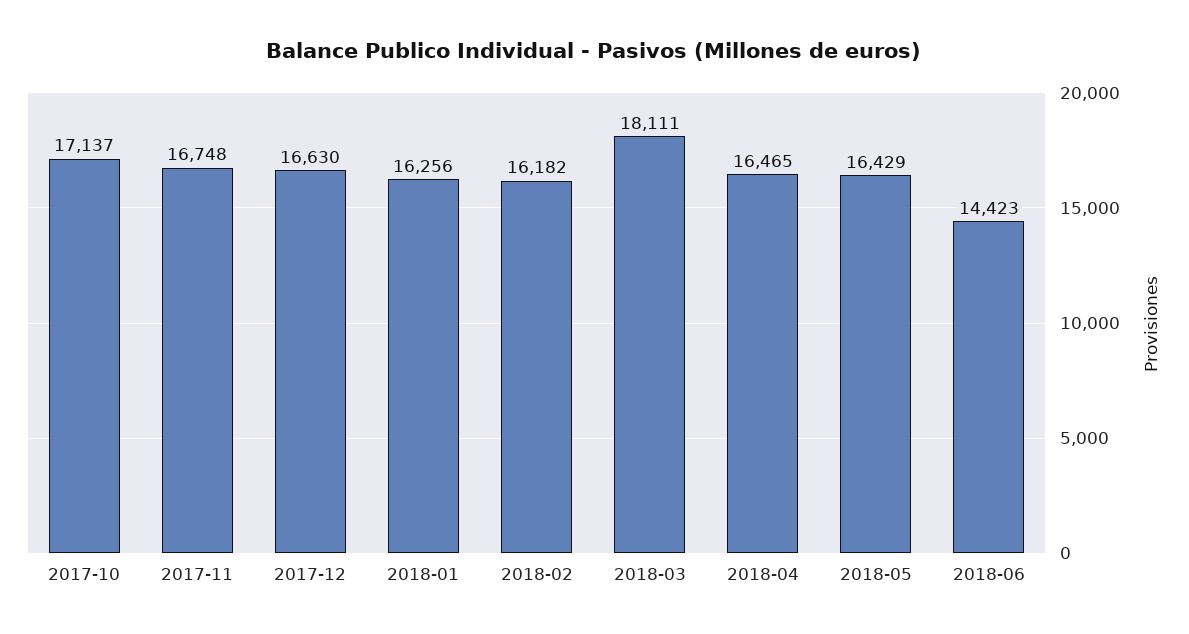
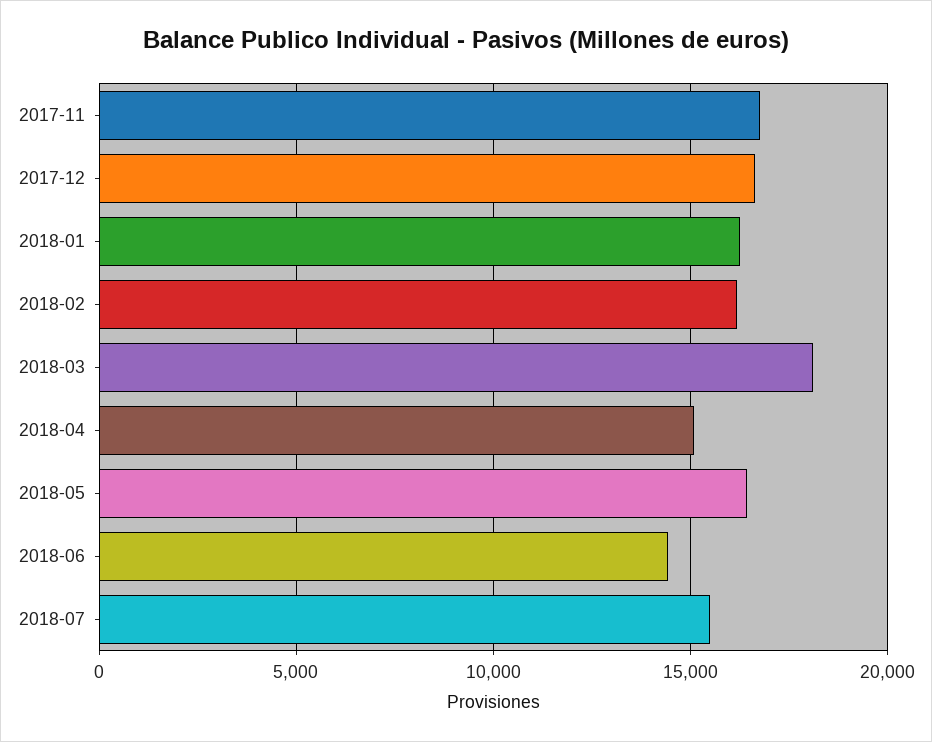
2017-10: 17137 -> none
2018-04: 16465 -> 15000
2018-07: none -> 15500

